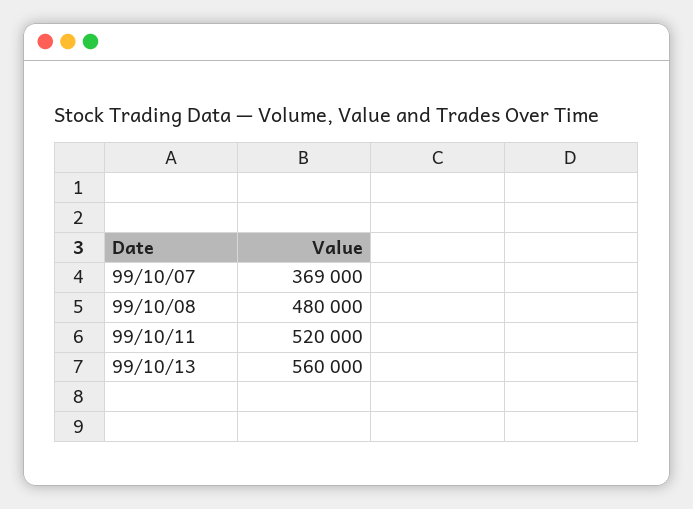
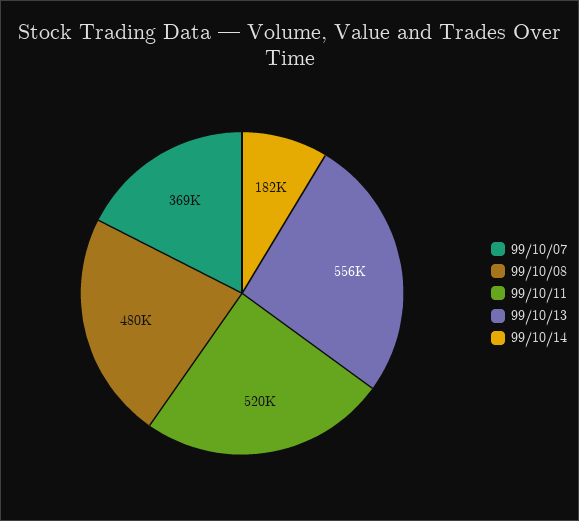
99/10/13: 560000 -> 556000
99/10/14: none -> 182000

